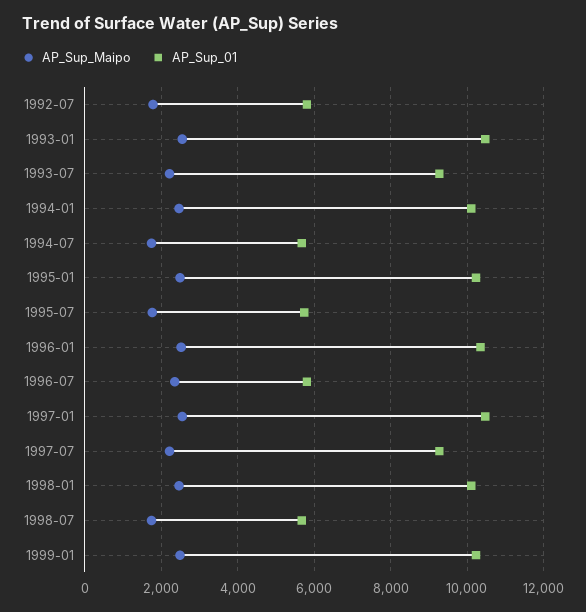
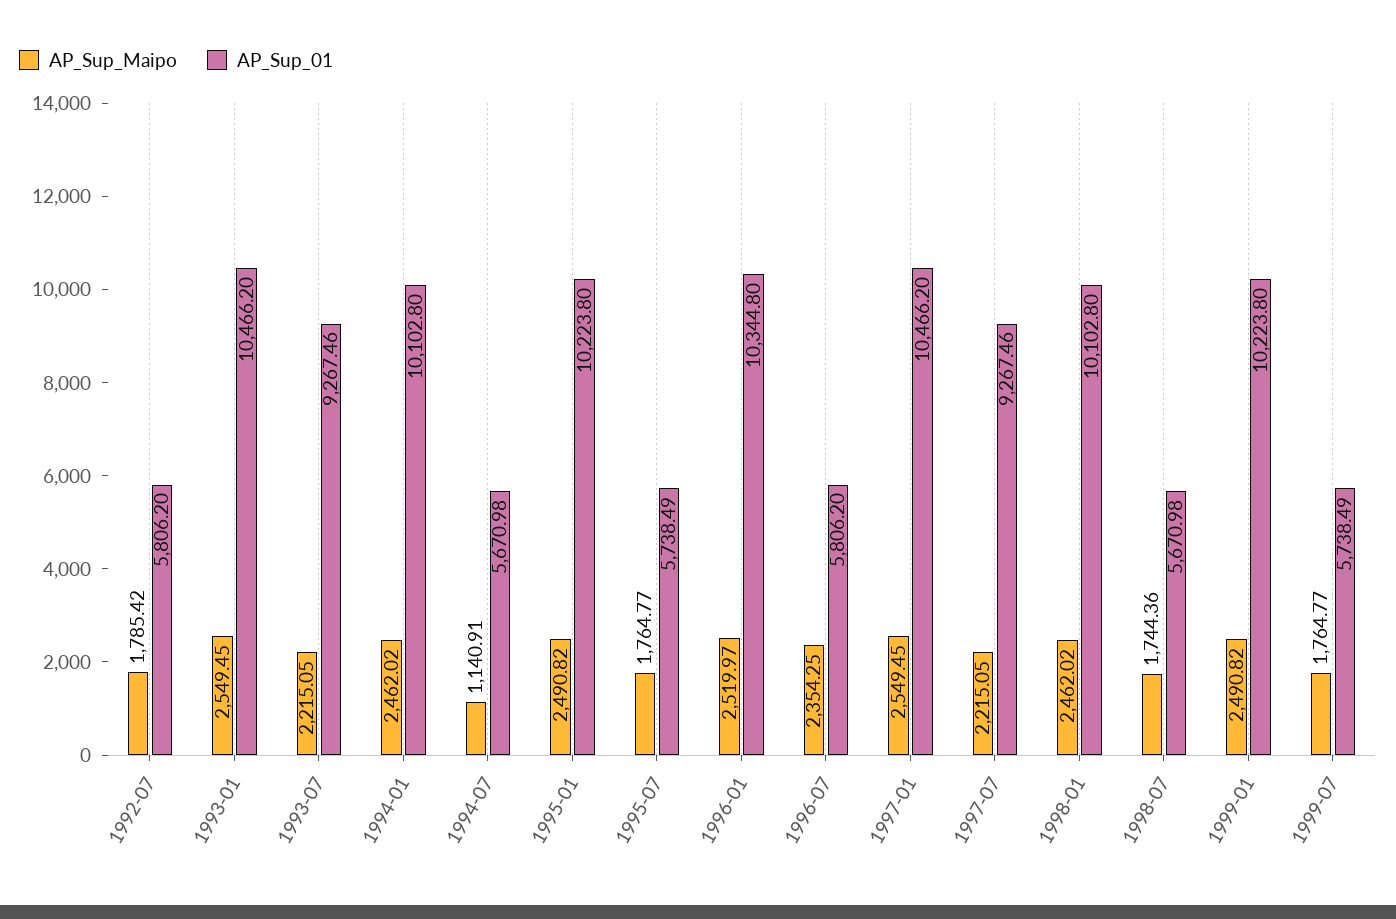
AP_Sup_Maipo, 1994-07: 1800 -> 1140.91
AP_Sup_Maipo, 1999-07: none -> 1764.77
AP_Sup_01, 1999-07: none -> 5738.49

